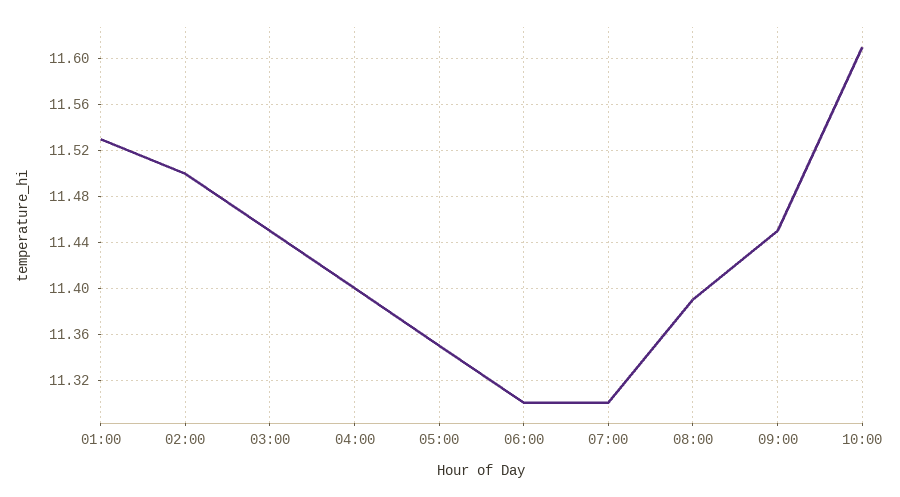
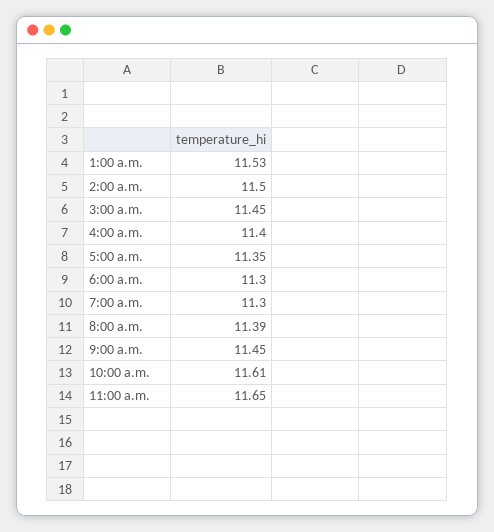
11:00 a.m.: none -> 11.65

